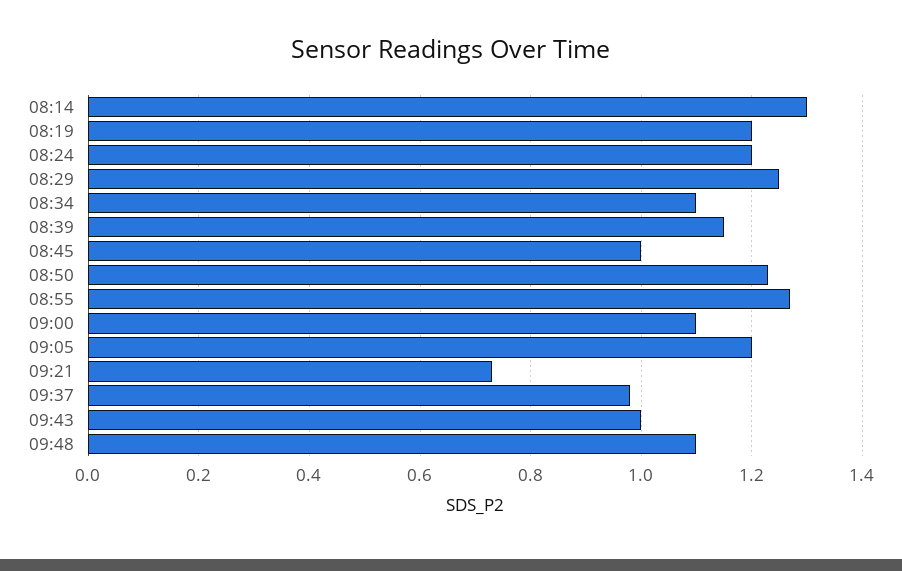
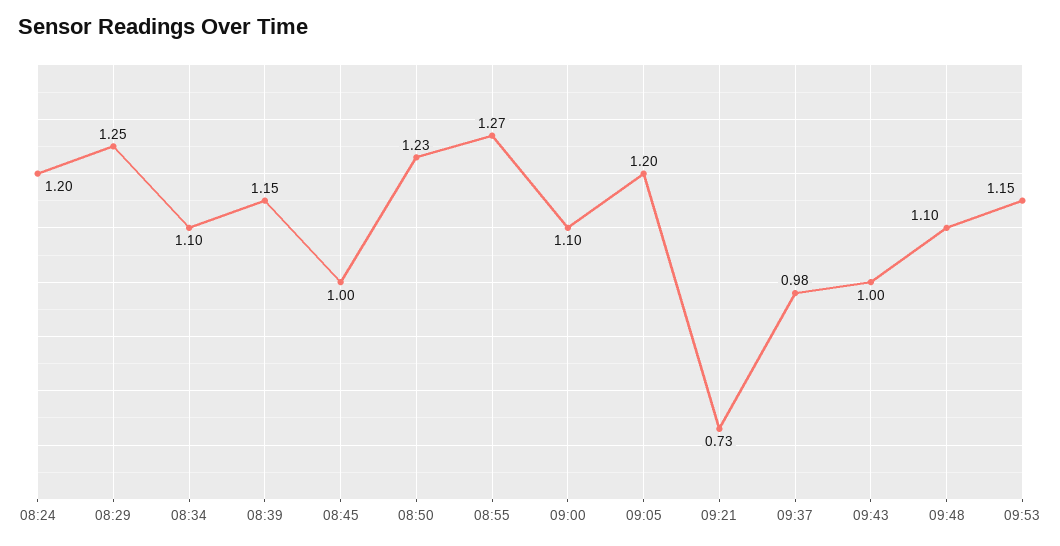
08:14: 1.3 -> none
08:19: 1.2 -> none
09:53: none -> 1.15

